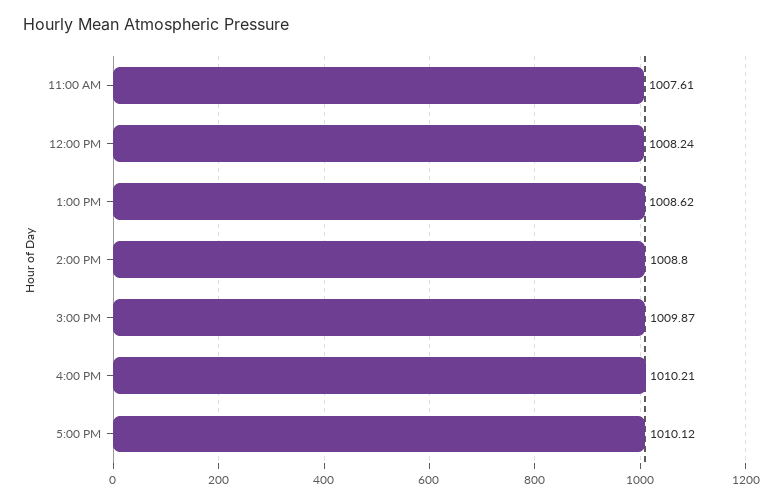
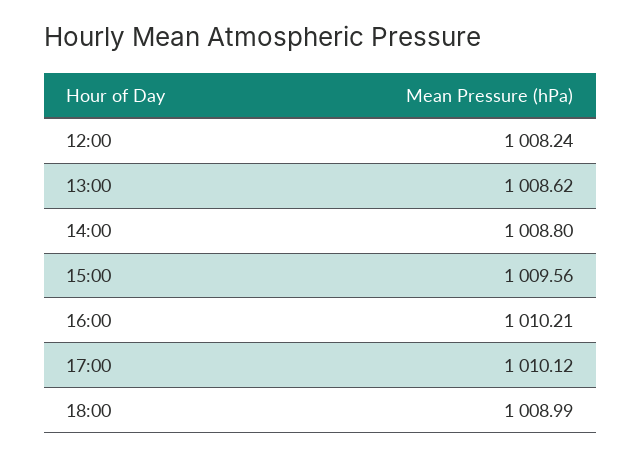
11:00 AM: 1007.61 -> none
3:00 PM: 1009.87 -> 1009.56
18:00: none -> 1008.99

